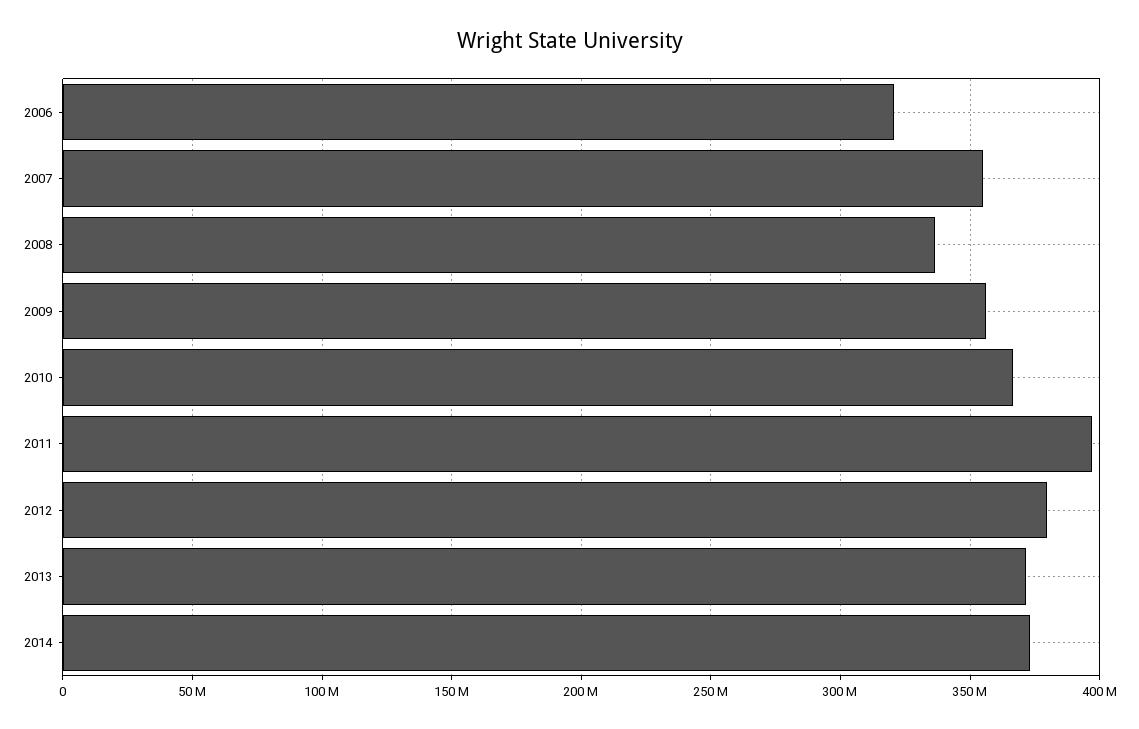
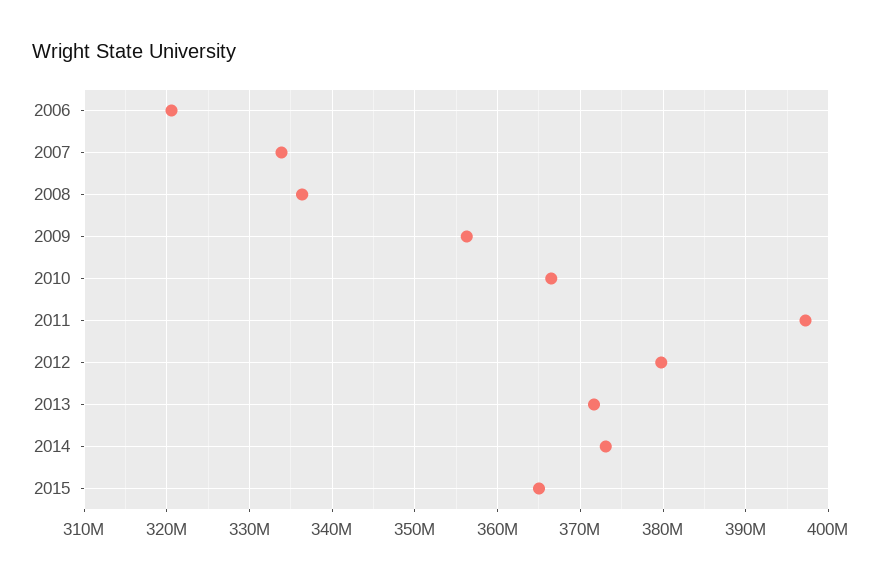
2007: 355000000 -> 334000000
2015: none -> 365000000

